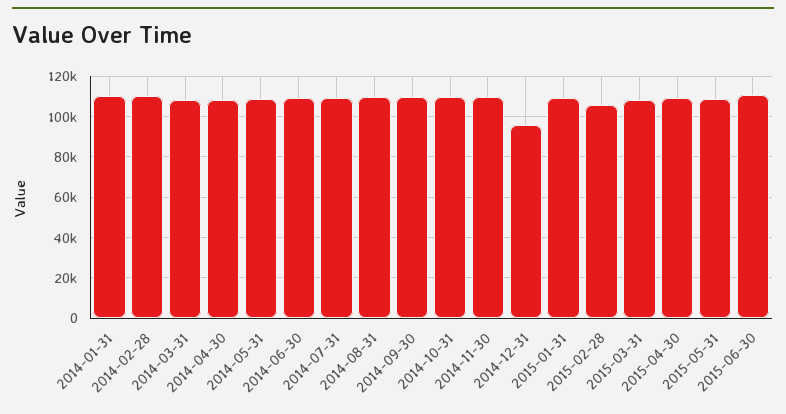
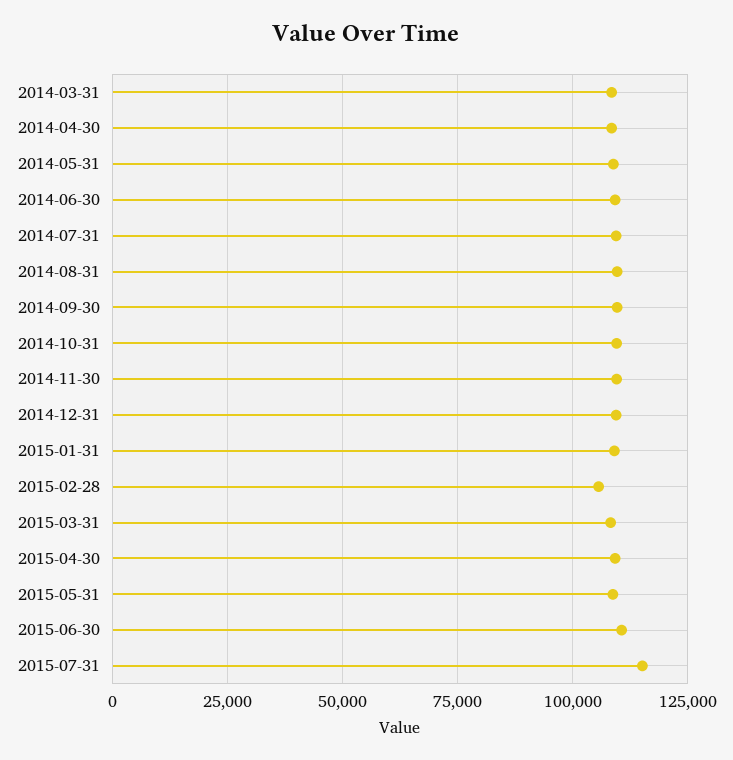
2014-01-31: 110000 -> none
2014-02-28: 110000 -> none
2014-12-31: 95000 -> 110000
2015-07-31: none -> 115000

